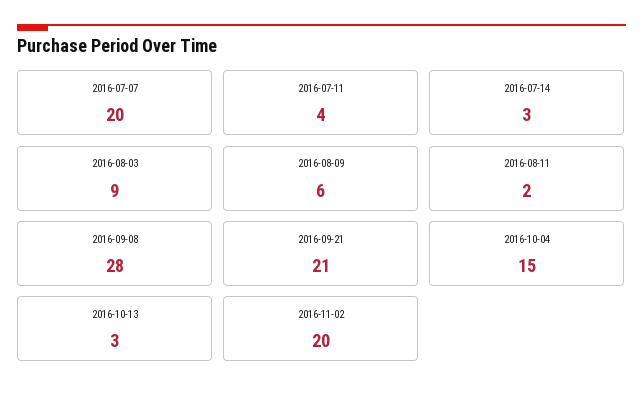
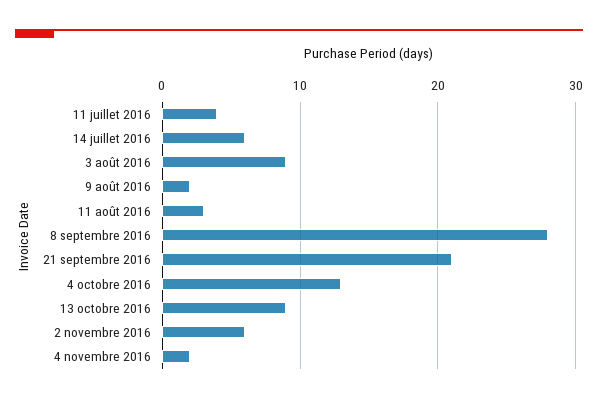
2016-07-07: 20 -> none
2016-07-14: 3 -> 6
2016-08-09: 6 -> 2
2016-08-11: 2 -> 3
2016-10-04: 15 -> 13
2016-10-13: 3 -> 9
2016-11-02: 20 -> 6
4 novembre 2016: none -> 2

